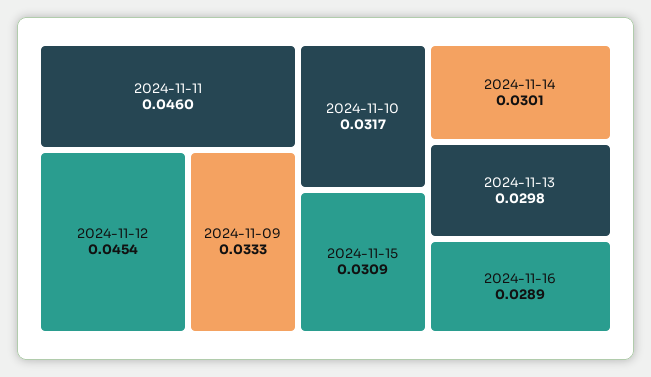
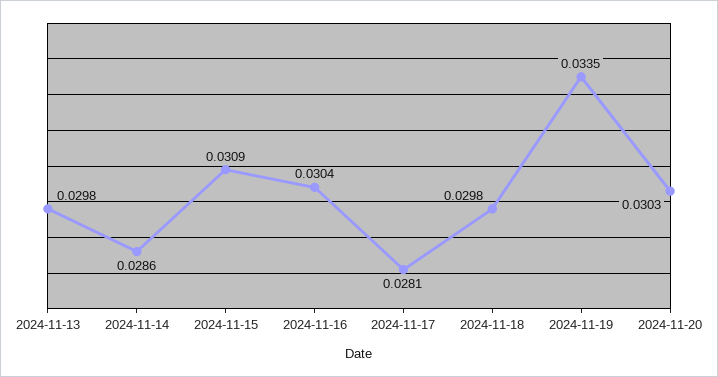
2024-11-11: 0.046 -> none
2024-11-12: 0.0454 -> none
2024-11-09: 0.0333 -> none
2024-11-10: 0.0317 -> none
2024-11-14: 0.0301 -> 0.0286
2024-11-16: 0.0289 -> 0.0304
2024-11-17: none -> 0.0281
2024-11-18: none -> 0.0298
2024-11-19: none -> 0.0335
2024-11-20: none -> 0.0303

